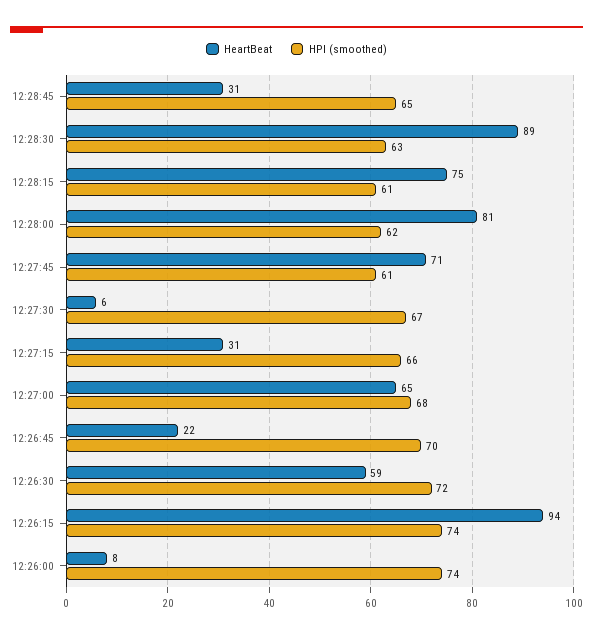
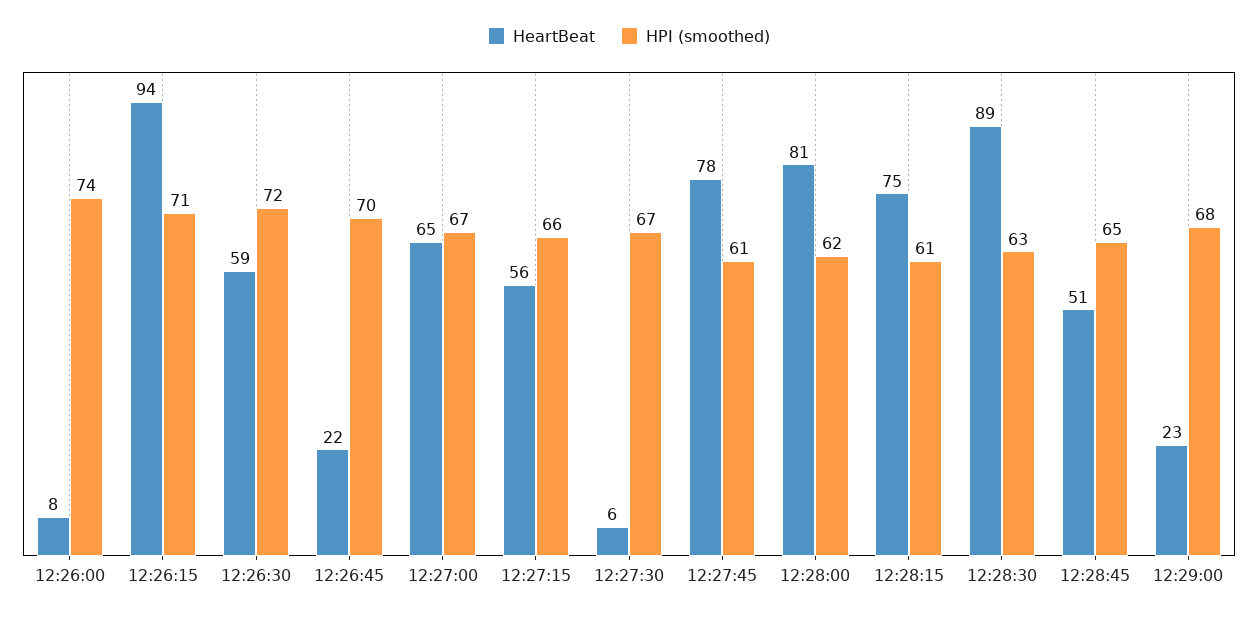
HeartBeat, 12:28:45: 31 -> 51
HeartBeat, 12:27:45: 71 -> 78
HeartBeat, 12:27:15: 31 -> 56
HPI (smoothed), 12:27:00: 68 -> 67
HPI (smoothed), 12:26:15: 74 -> 71
HeartBeat, 12:29:00: none -> 23
HPI (smoothed), 12:29:00: none -> 68

